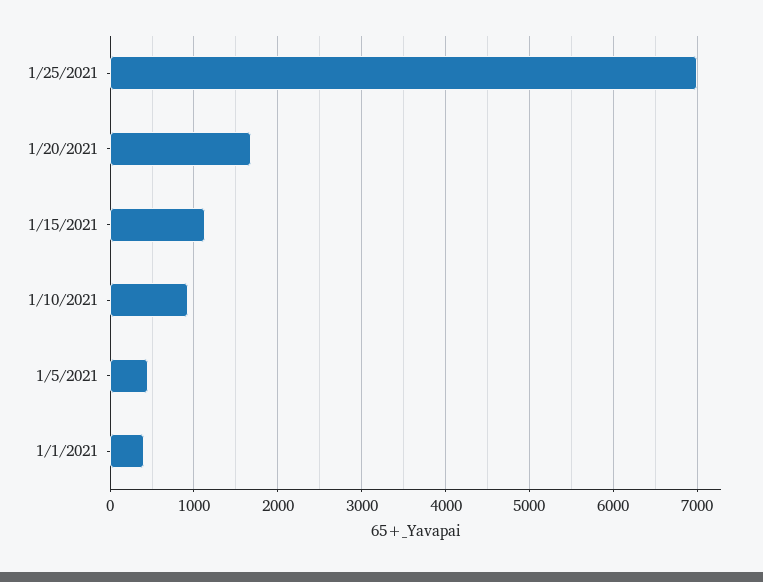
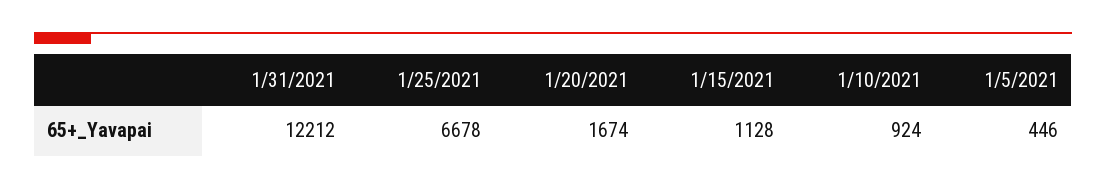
1/25/2021: 7000 -> 6678
1/1/2021: 400 -> none
1/31/2021: none -> 12212

